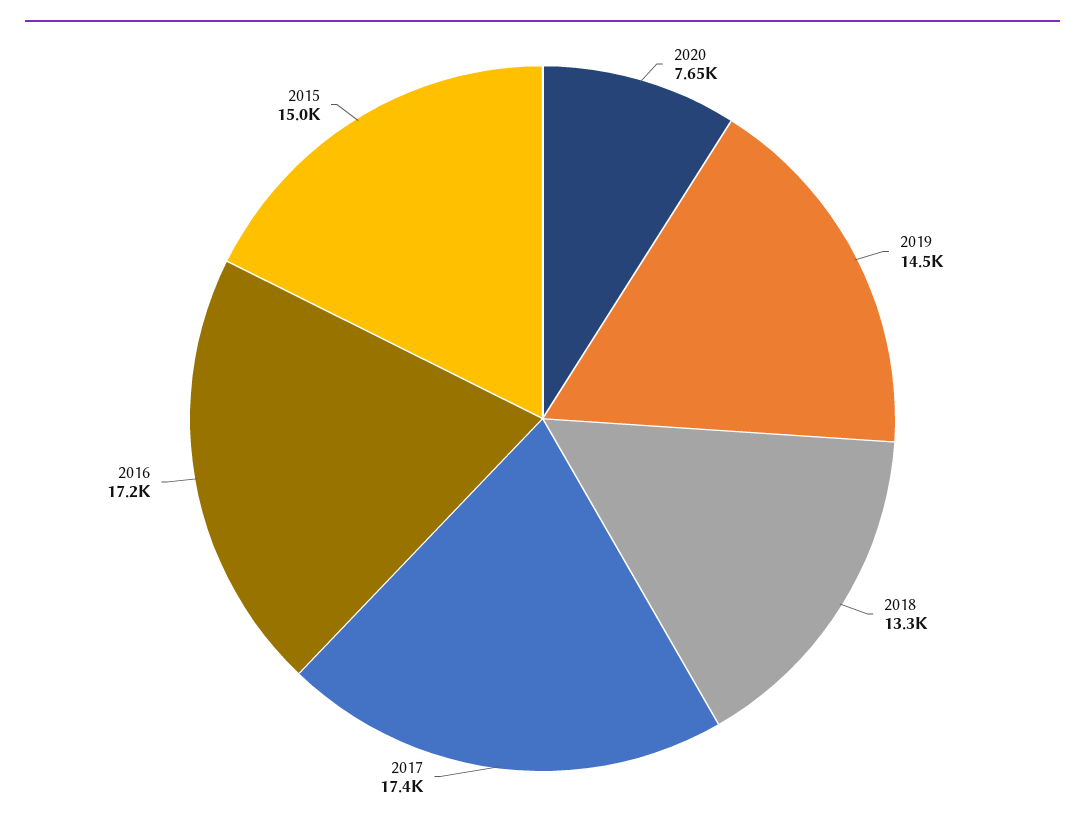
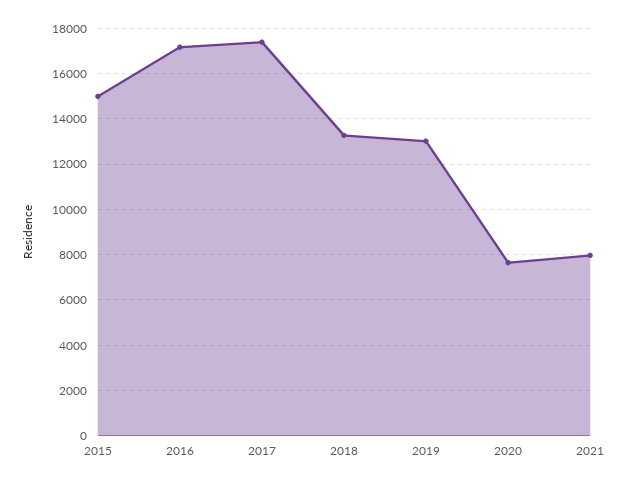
2019: 14500 -> 13000
2021: none -> 8000

